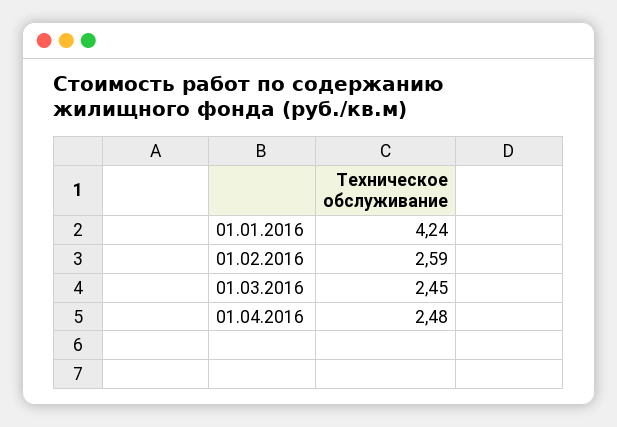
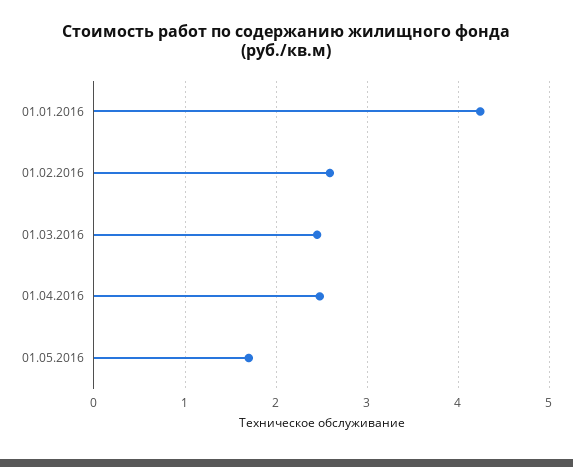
01.05.2016: none -> 1.7

